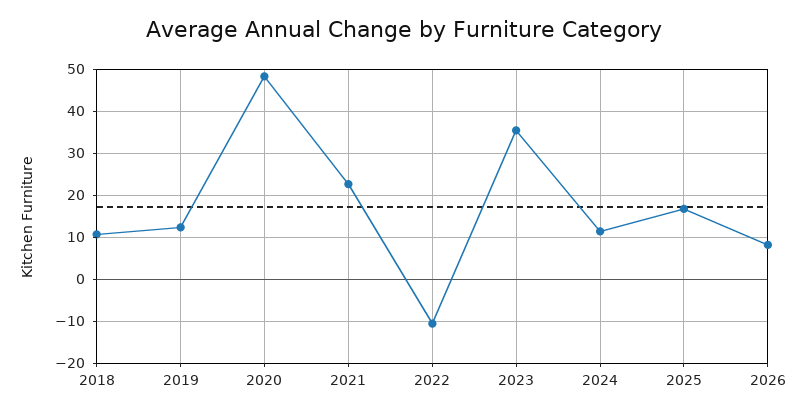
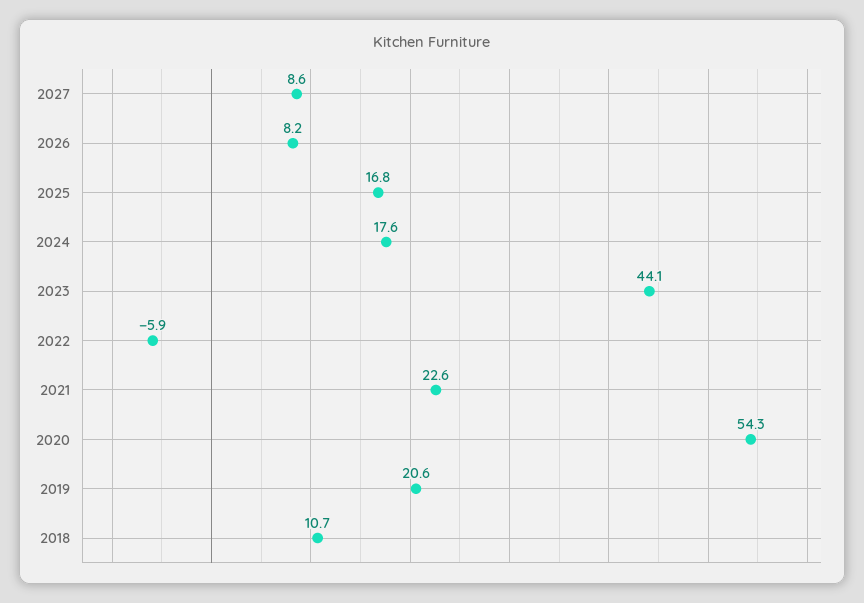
2019: 12 -> 20.6
2020: 48 -> 54.3
2022: -10 -> -5.9
2023: 36 -> 44.1
2024: 12 -> 17.6
2027: none -> 8.6

